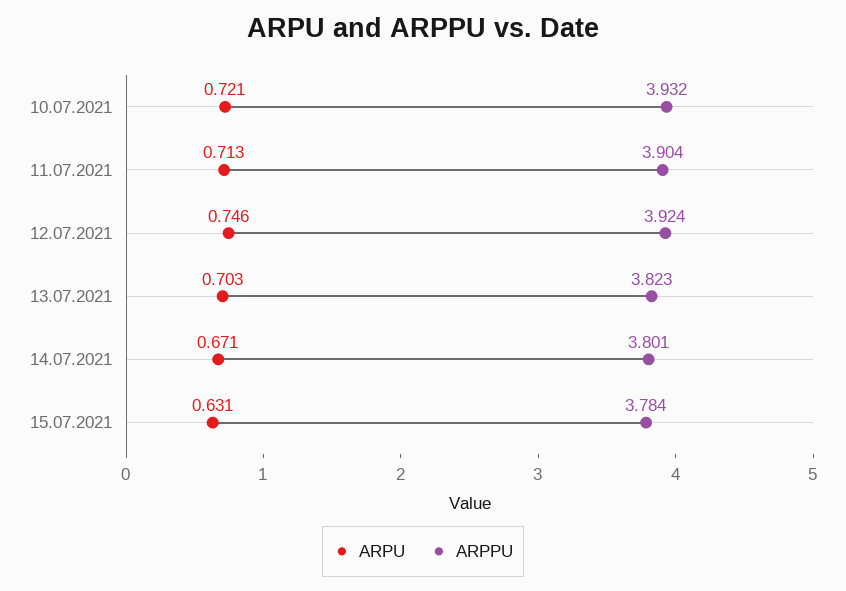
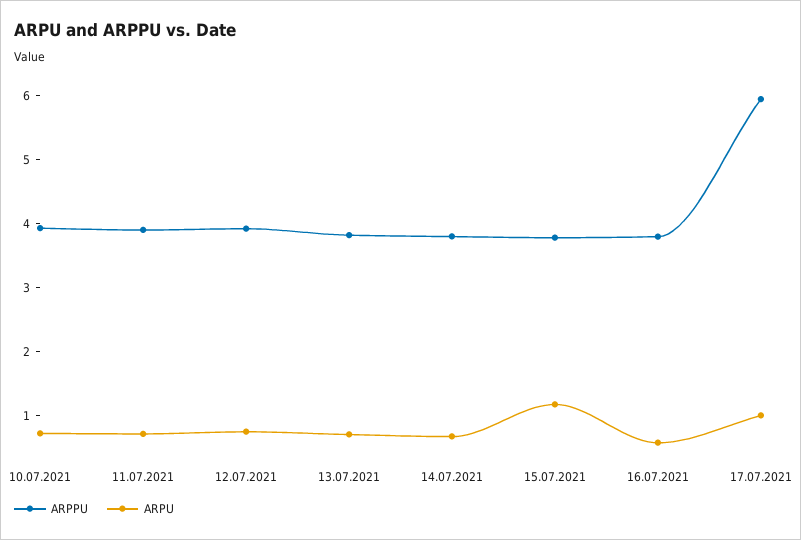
ARPU, 15.07.2021: 0.631 -> 1.2
ARPPU, 16.07.2021: none -> 3.8
ARPU, 16.07.2021: none -> 0.6
ARPPU, 17.07.2021: none -> 6
ARPU, 17.07.2021: none -> 1

